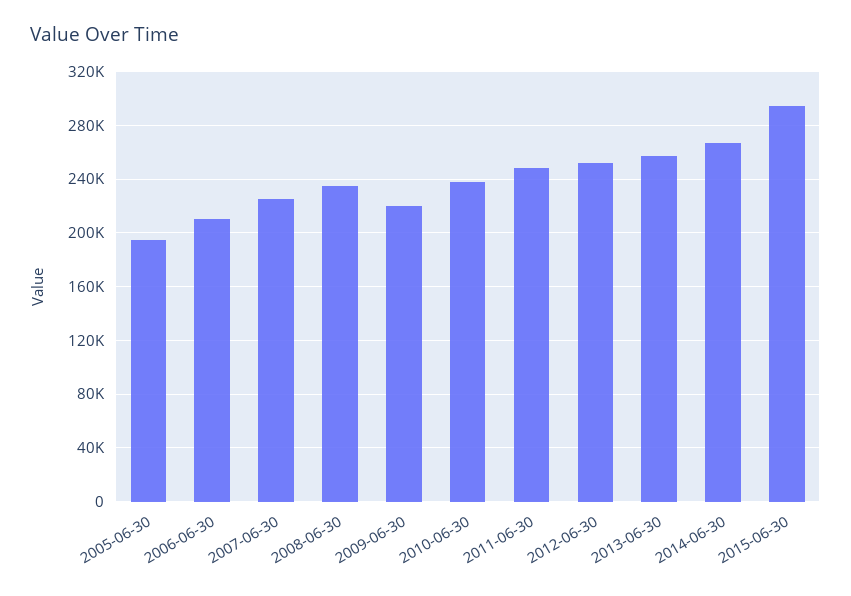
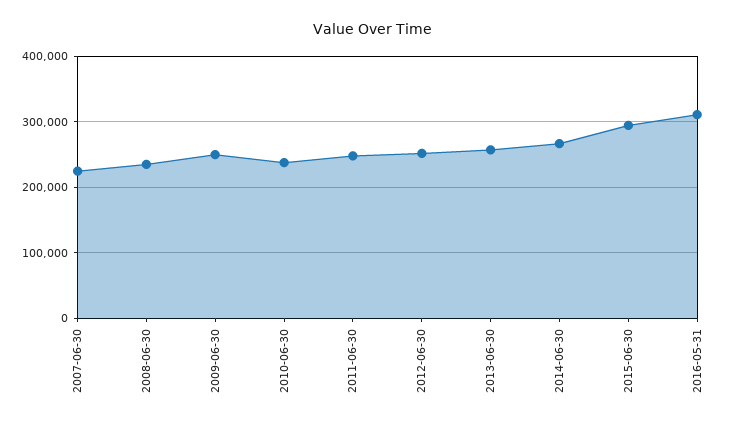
2005-06-30: 195000 -> none
2006-06-30: 210000 -> none
2009-06-30: 220000 -> 250000
2016-05-31: none -> 310000

